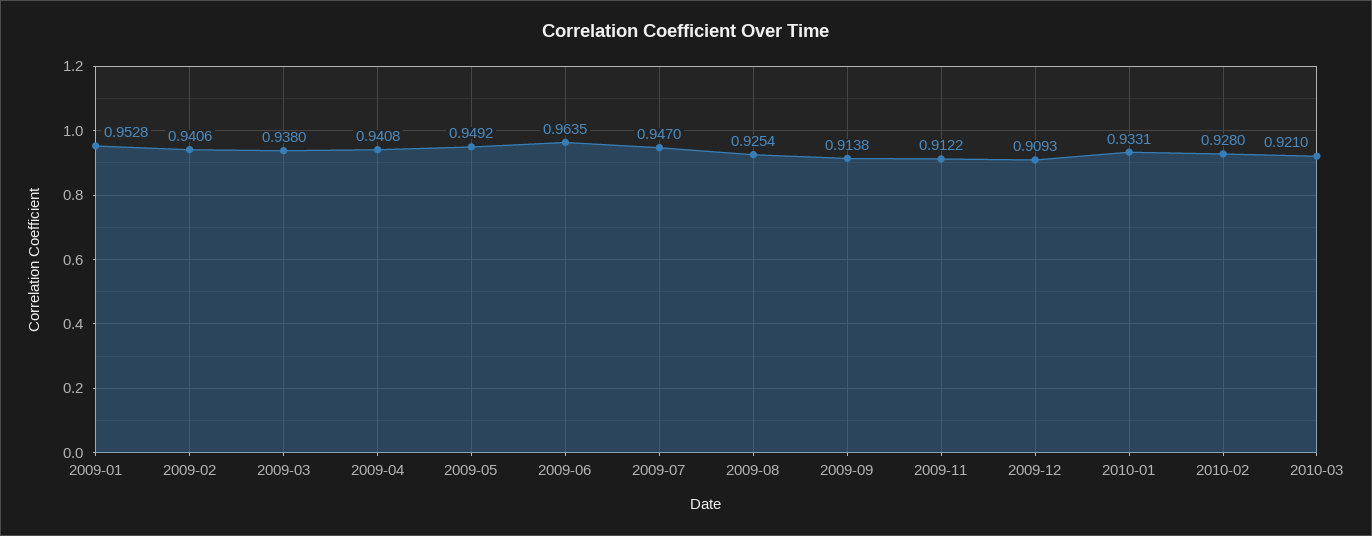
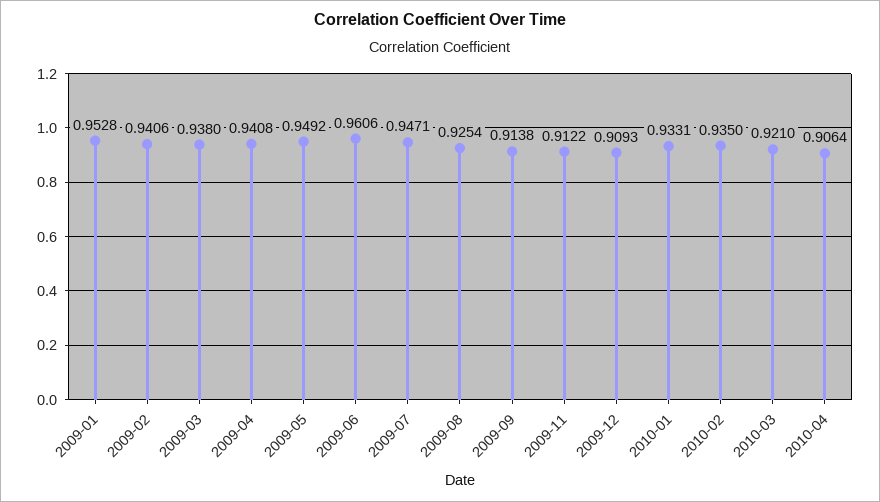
2009-06: 0.9635 -> 0.9606
2009-07: 0.947 -> 0.9471
2010-02: 0.928 -> 0.935
2010-04: none -> 0.9064

